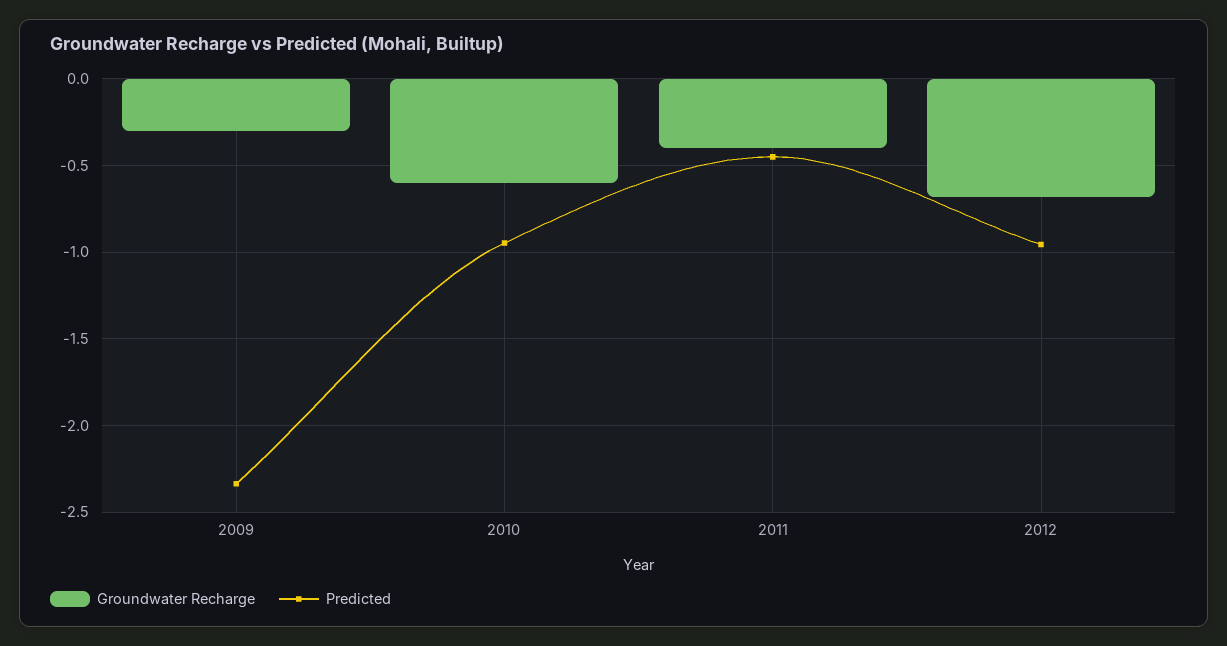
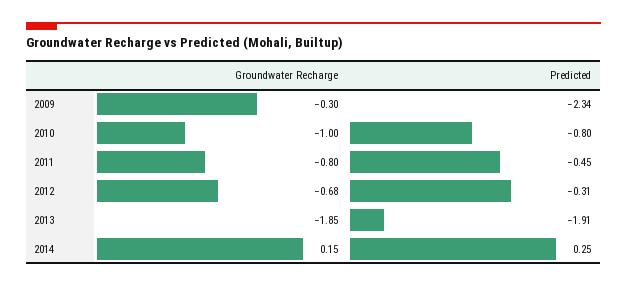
Groundwater Recharge, 2010: -0.6 -> -1
Predicted, 2010: -0.95 -> -0.8
Groundwater Recharge, 2011: -0.4 -> -0.8
Predicted, 2012: -0.95 -> -0.31
Groundwater Recharge, 2013: none -> -1.85
Predicted, 2013: none -> -1.91
Groundwater Recharge, 2014: none -> 0.15
Predicted, 2014: none -> 0.25

